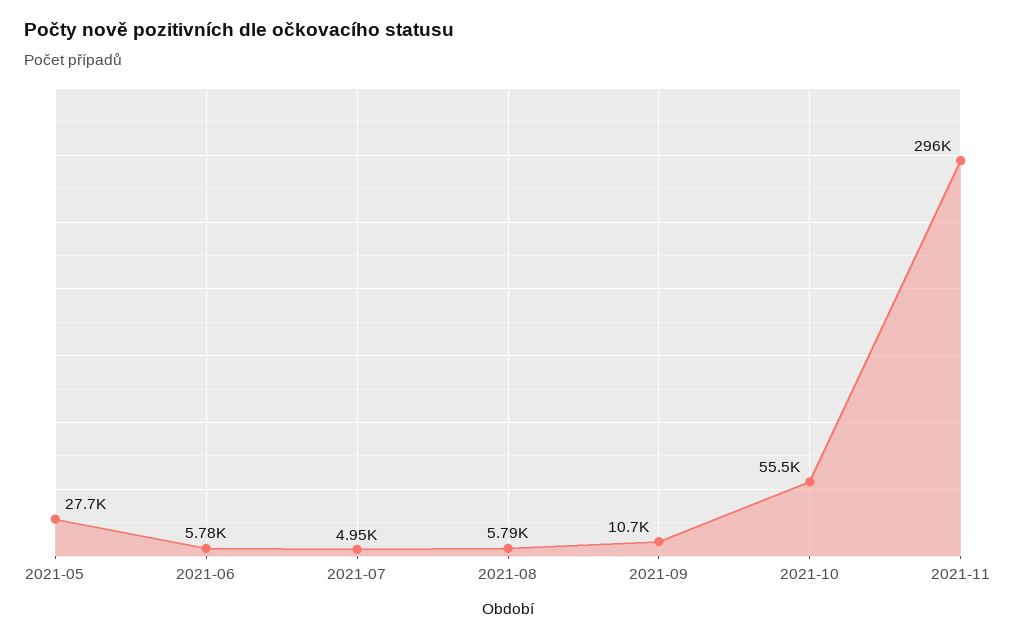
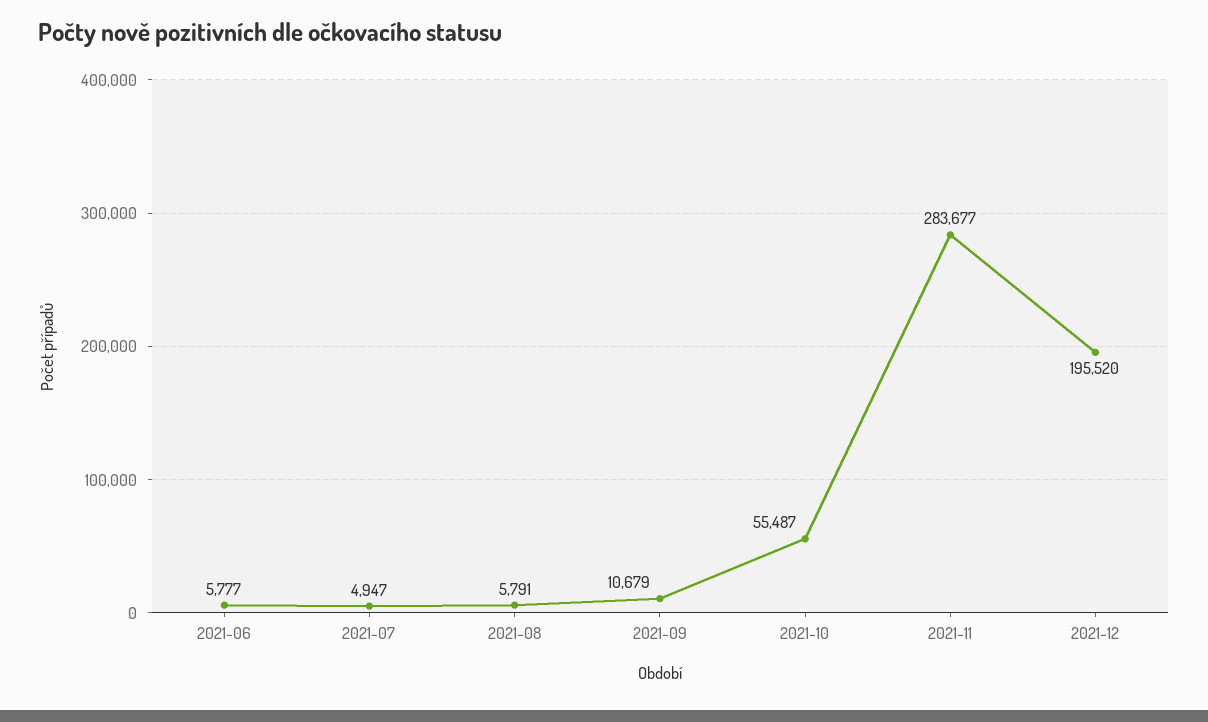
2021-05: 27700 -> none
2021-11: 296000 -> 283677
2021-12: none -> 195520

